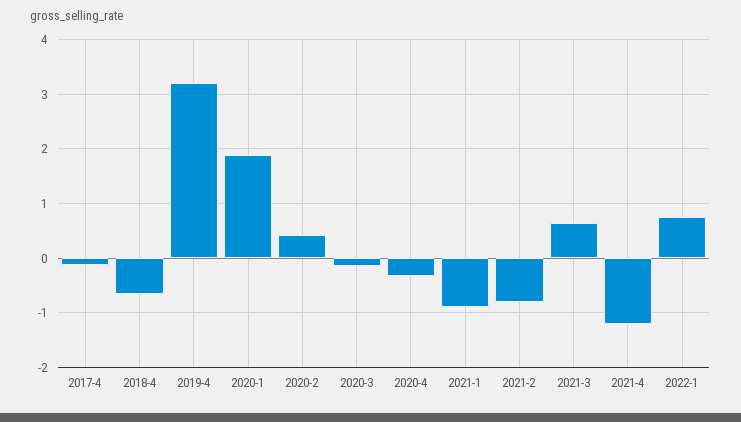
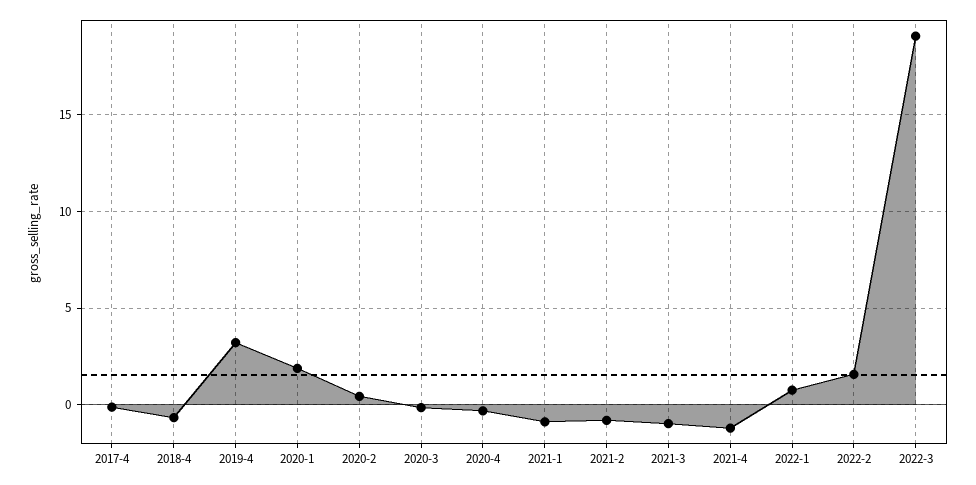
2021-3: 0.6 -> -1
2022-2: none -> 1.5
2022-3: none -> 19

